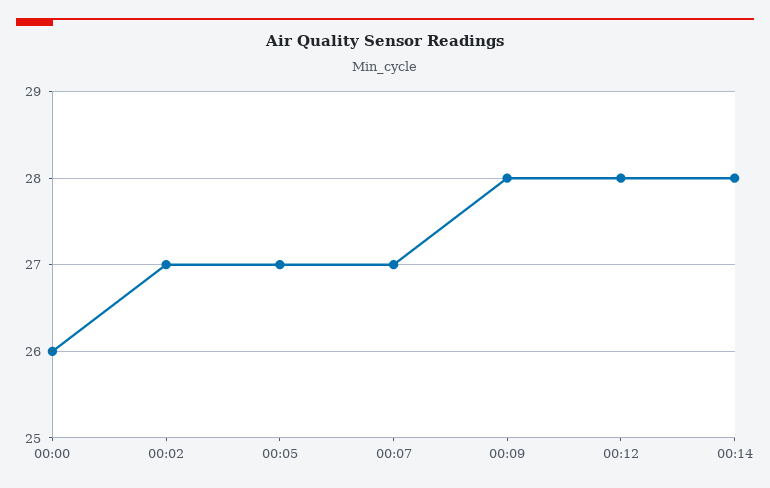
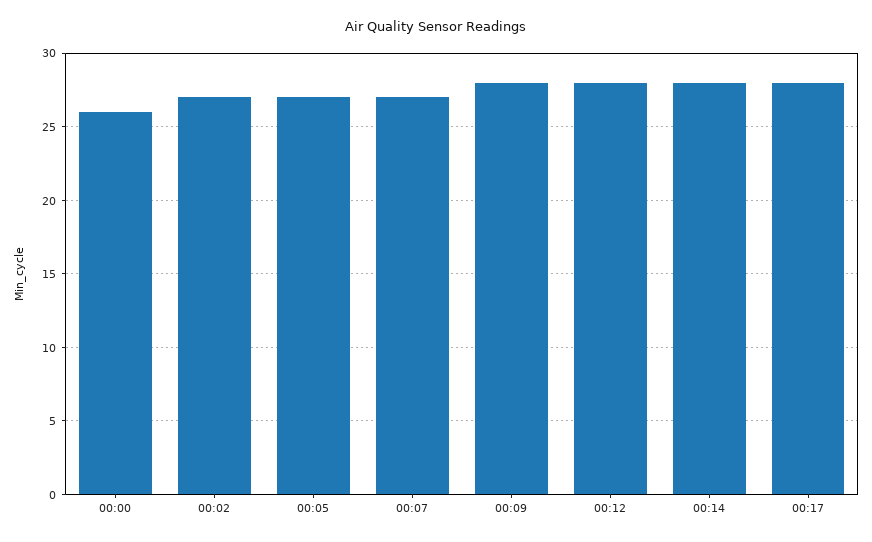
00:17: none -> 28

